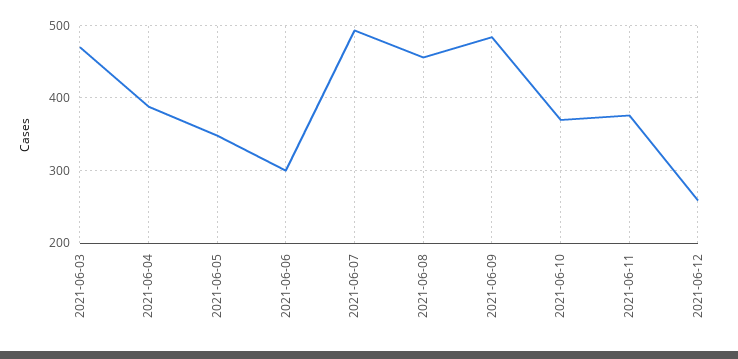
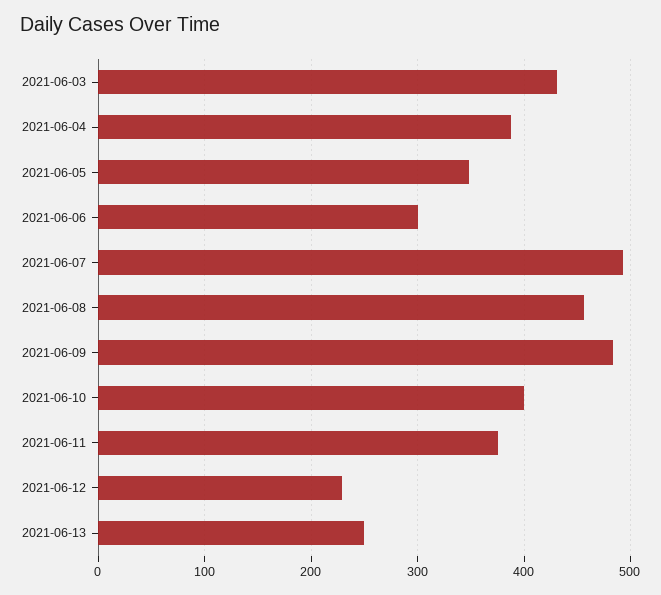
2021-06-03: 470 -> 430
2021-06-10: 370 -> 400
2021-06-12: 260 -> 230
2021-06-13: none -> 250

